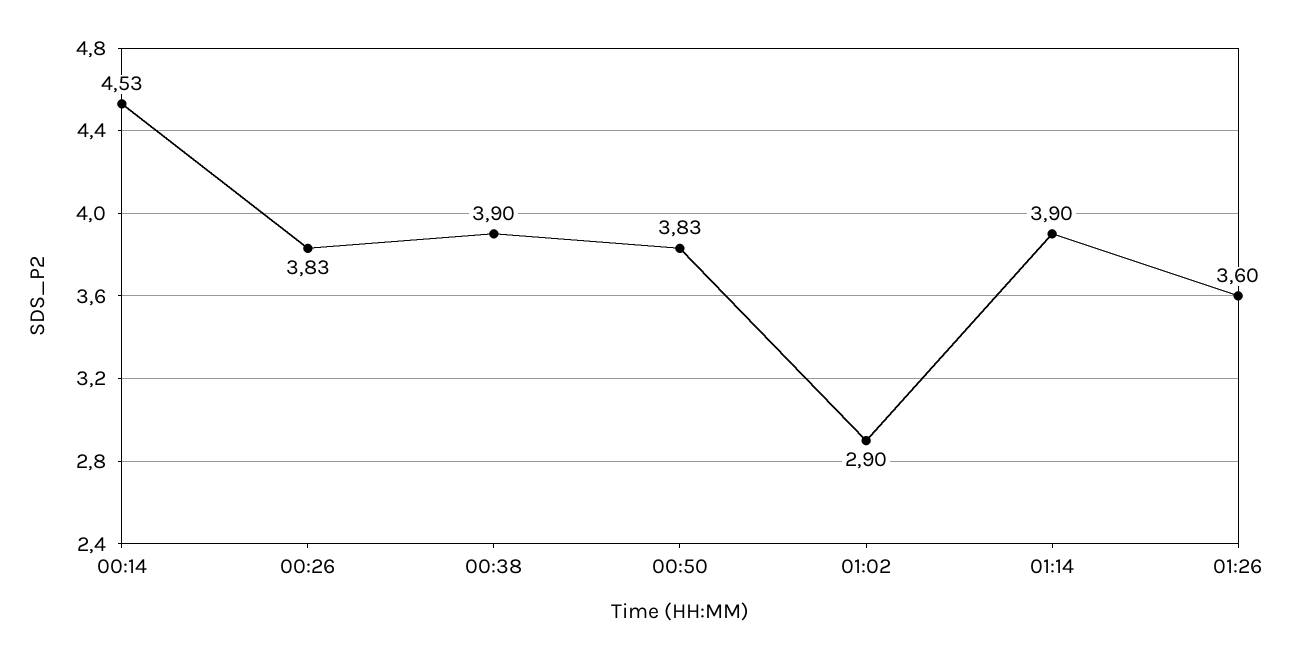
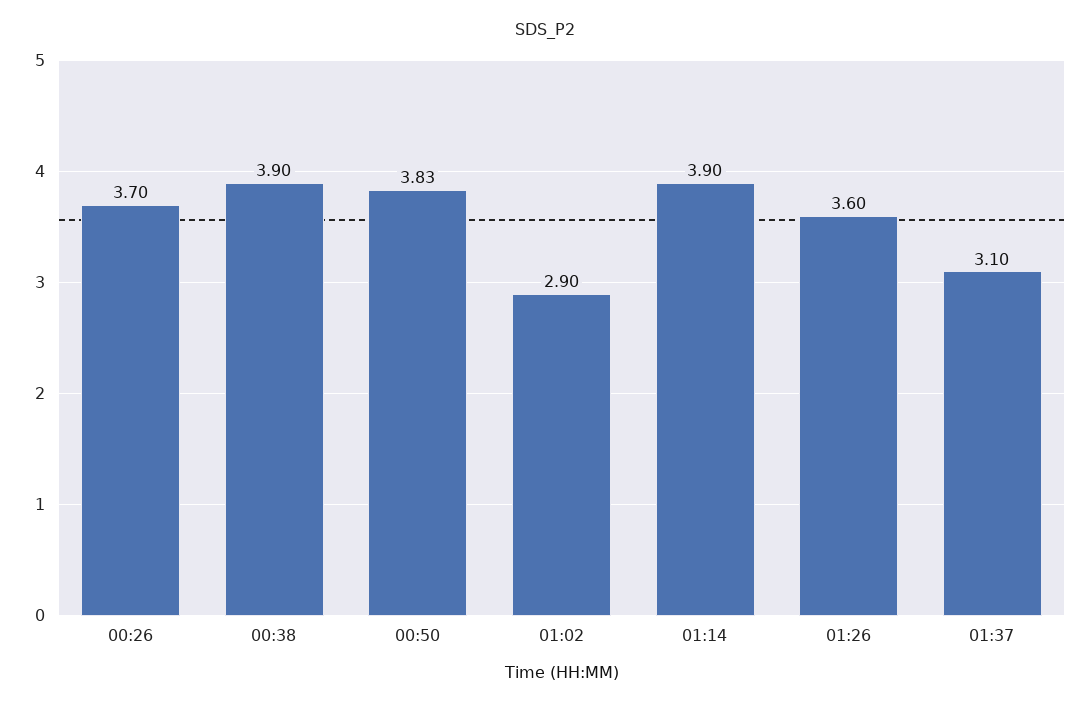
00:14: 4.53 -> none
00:26: 3.83 -> 3.7
01:37: none -> 3.1

